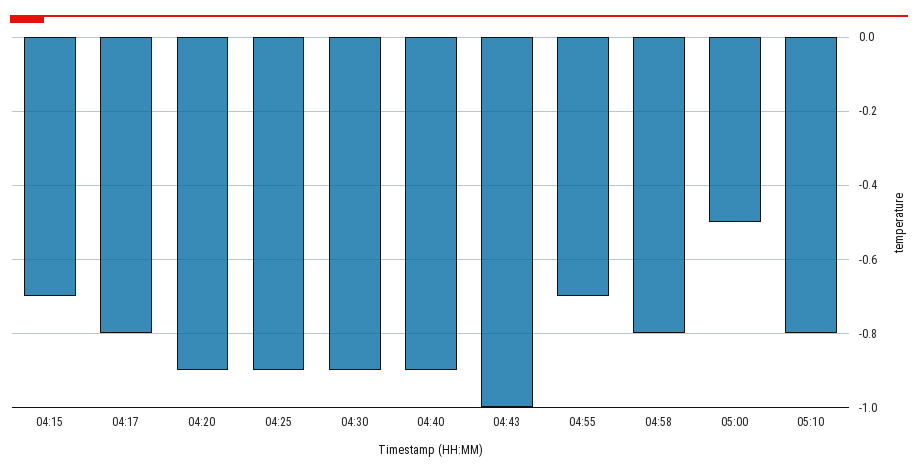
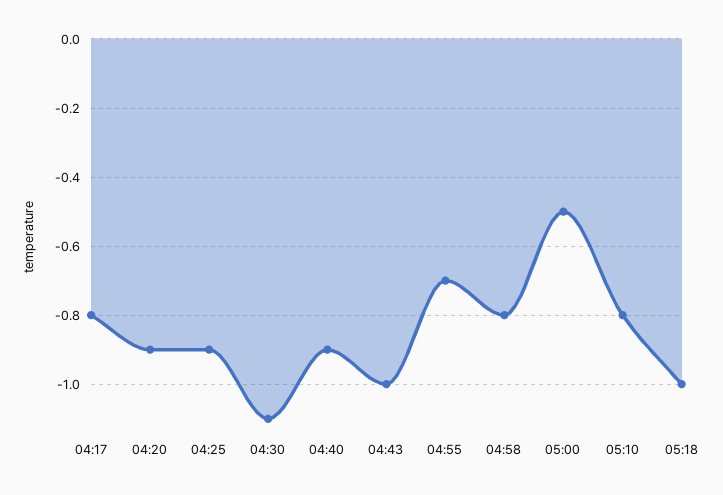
04:15: -0.7 -> none
04:30: -0.9 -> -1.1
05:18: none -> -1

